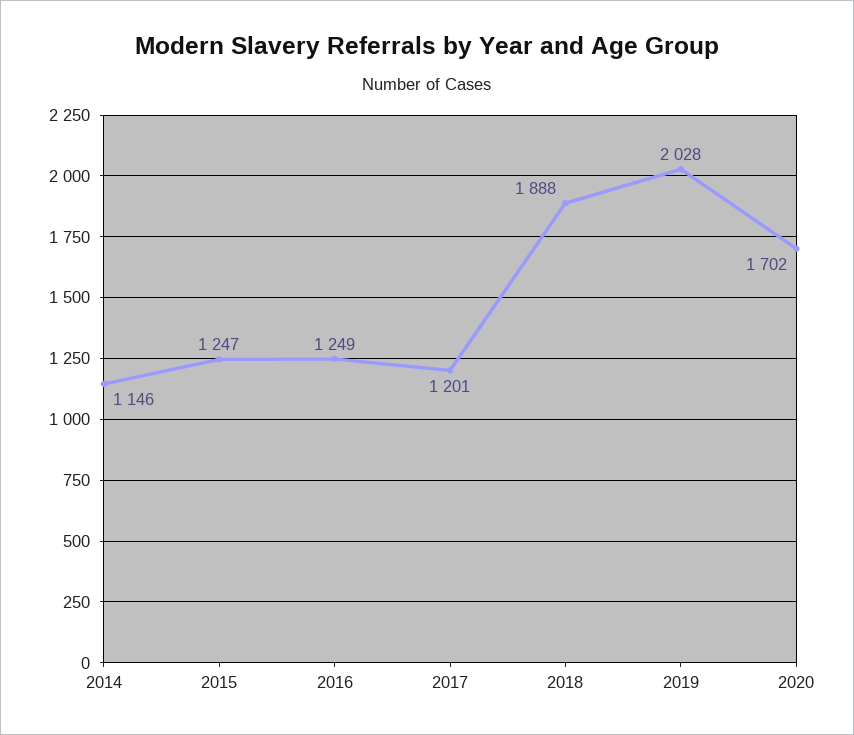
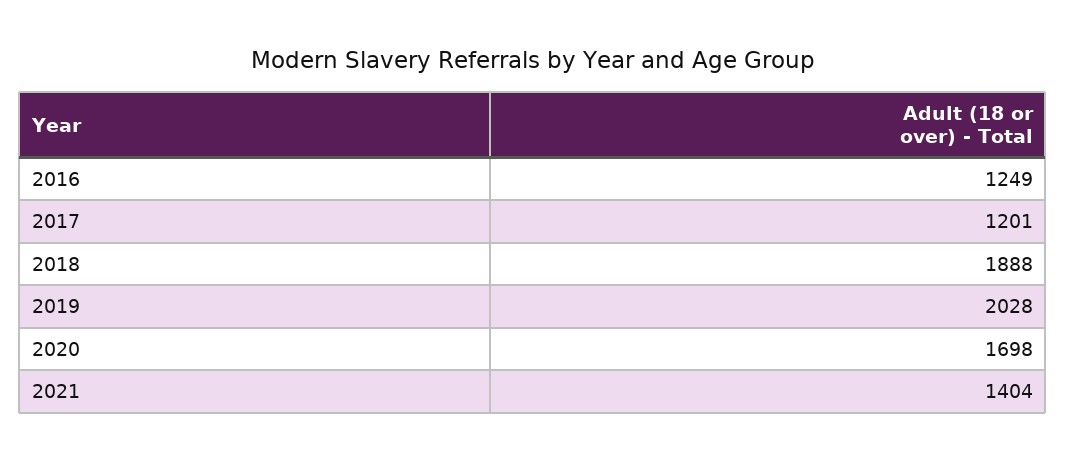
2014: 1146 -> none
2015: 1247 -> none
2020: 1702 -> 1698
2021: none -> 1404

